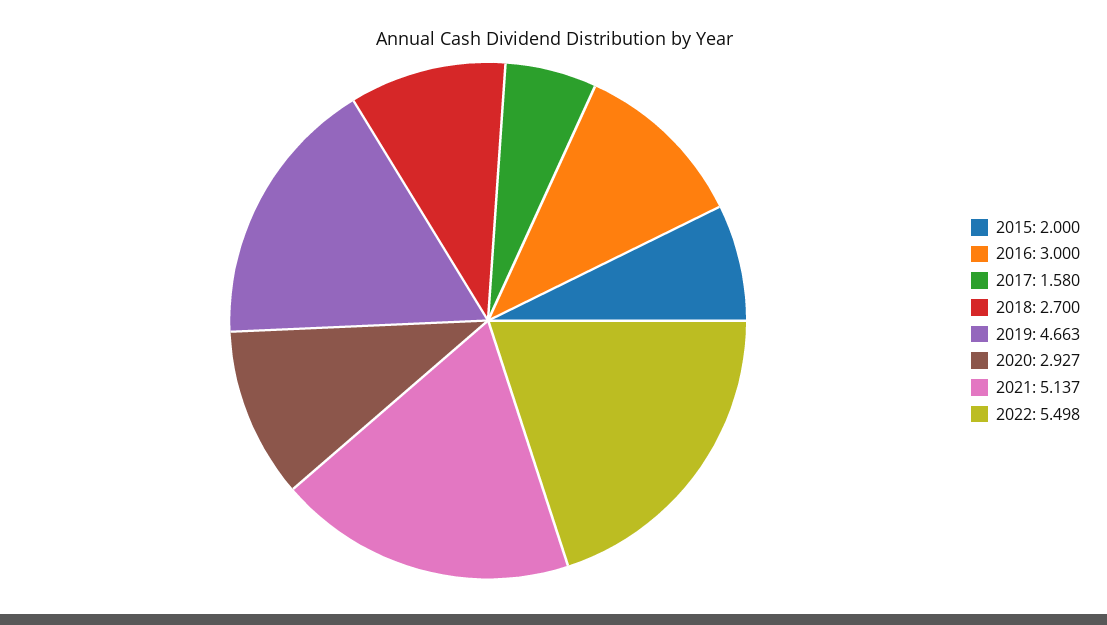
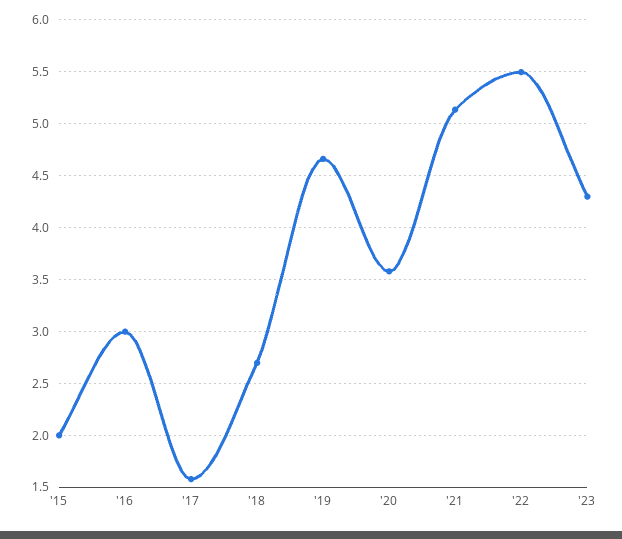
2020: 2.927 -> 3.6
'23: none -> 4.3

